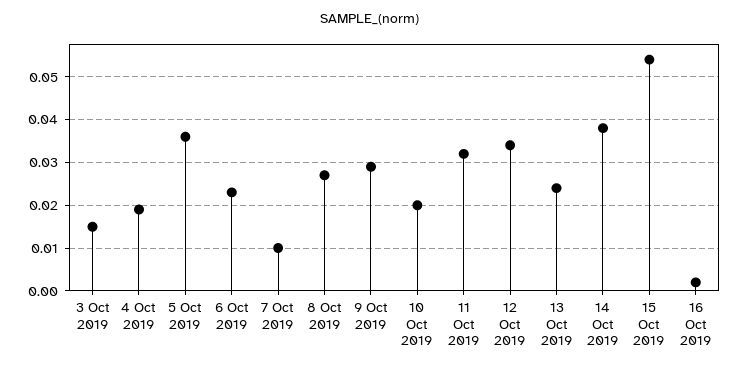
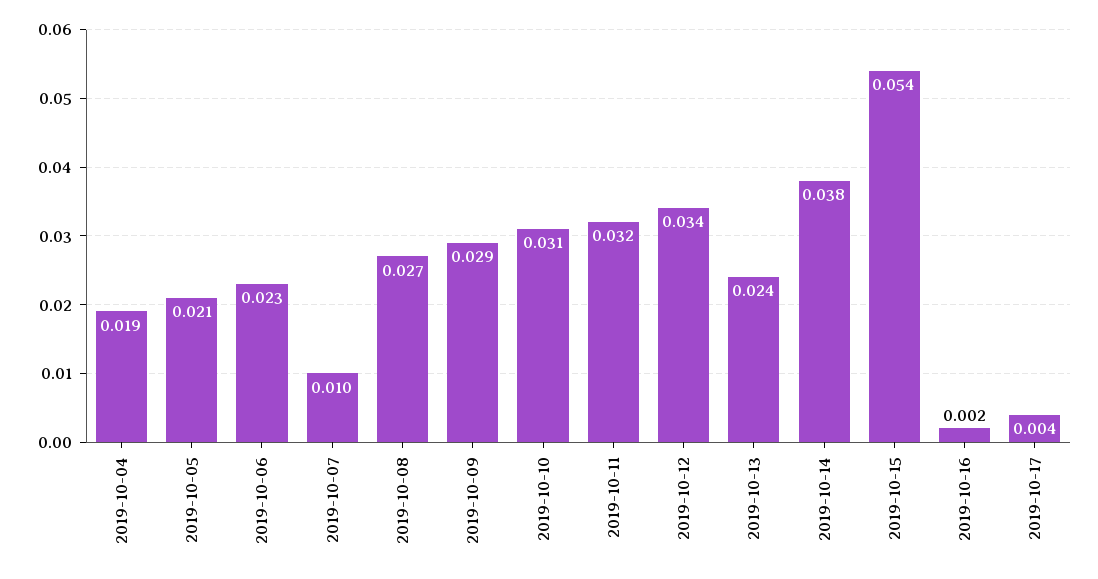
3 Oct 2019: 0.015 -> none
5 Oct 2019: 0.035 -> 0.021
10 Oct 2019: 0.02 -> 0.031
2019-10-17: none -> 0.004

